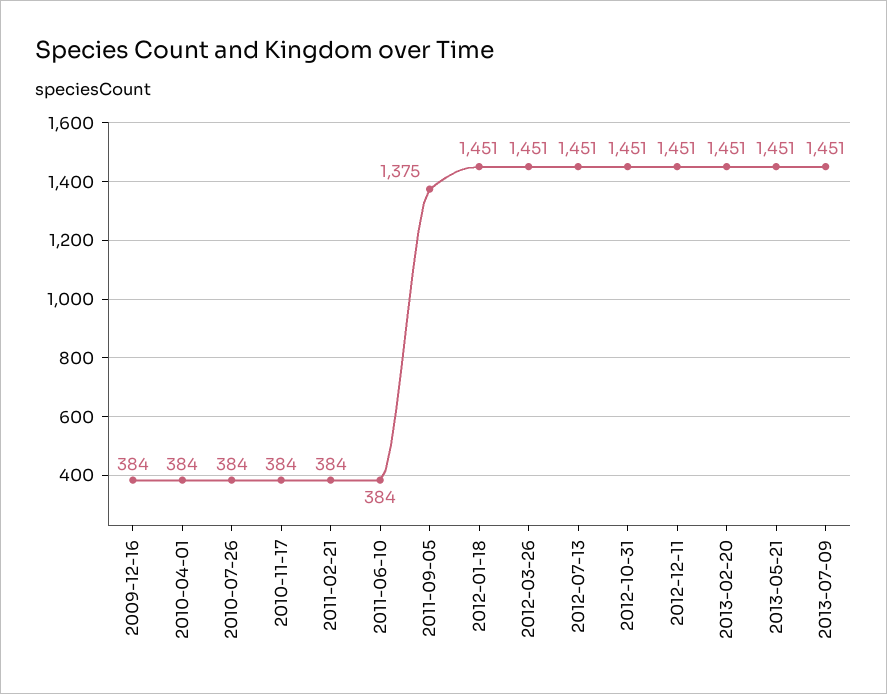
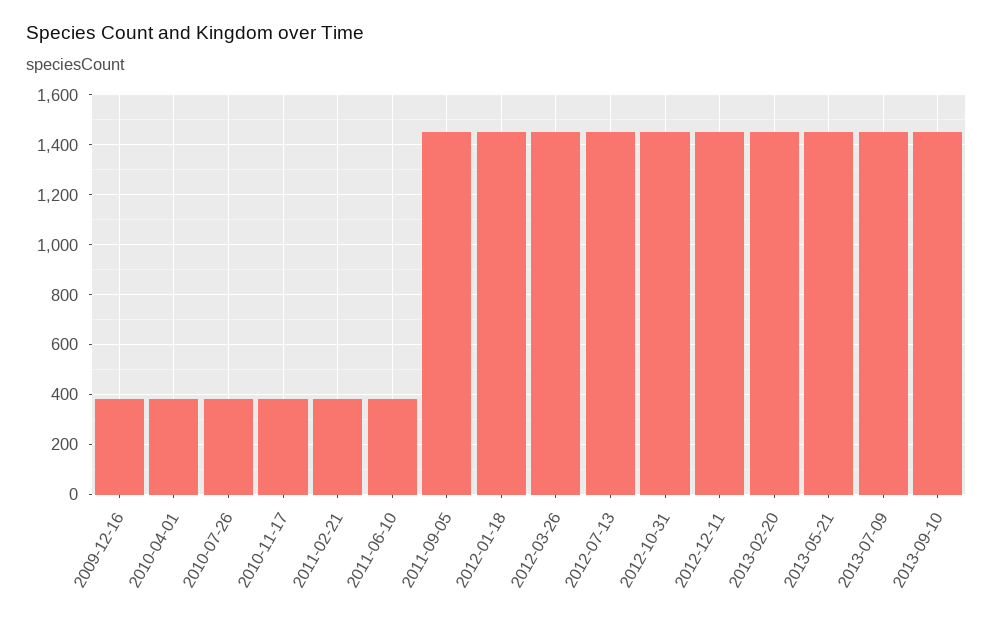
2011-09-05: 1375 -> 1450
2013-09-10: none -> 1450

